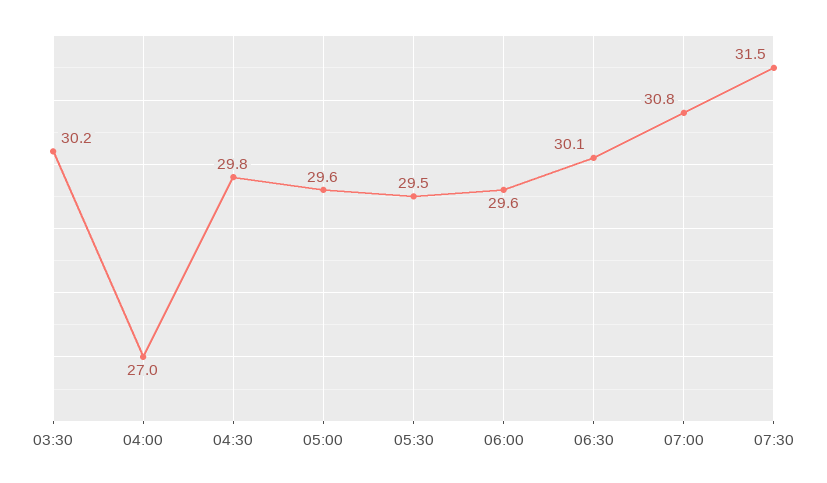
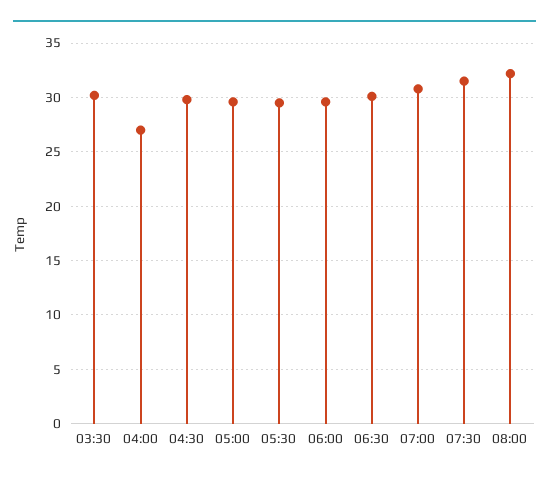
08:00: none -> 32

